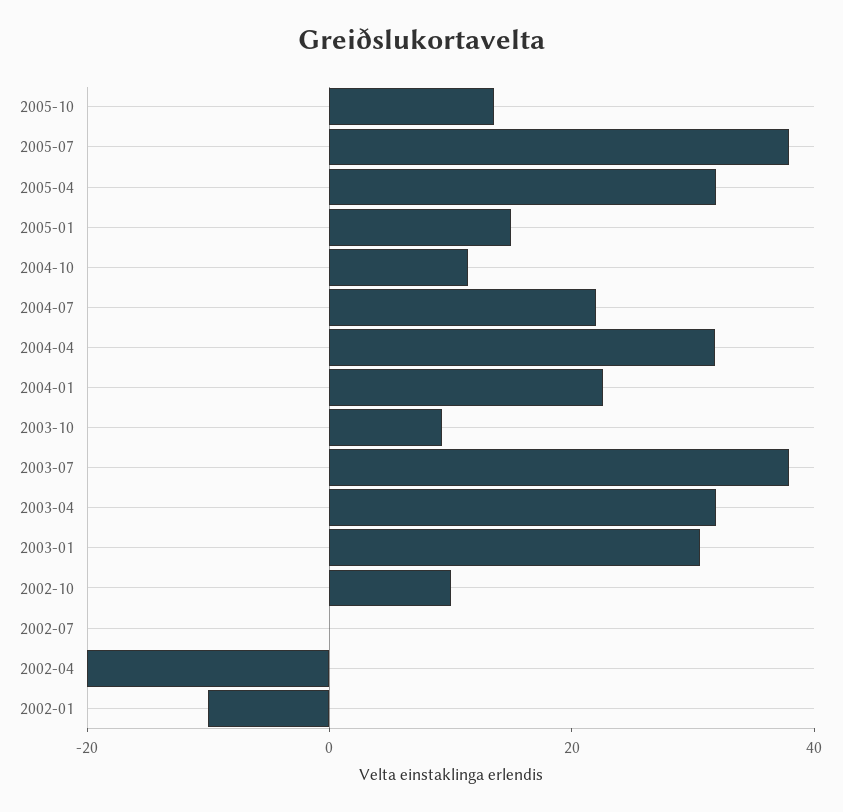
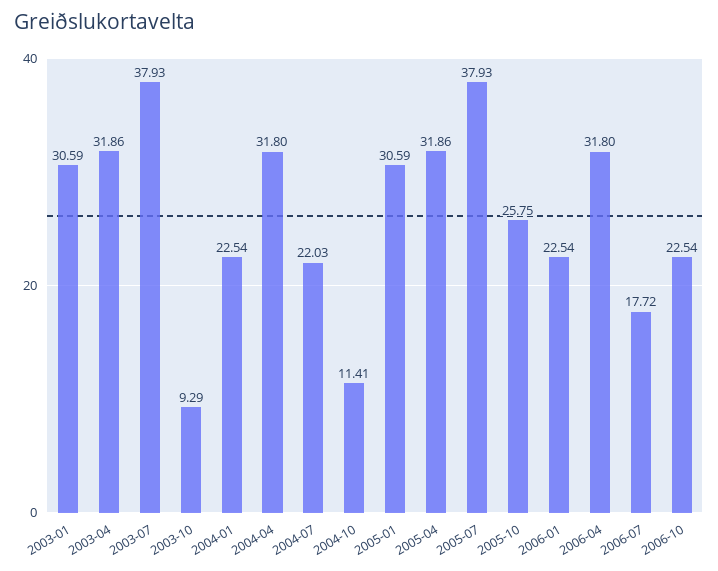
2005-10: 15 -> 25.75
2005-01: 15 -> 30.59
2002-10: 10 -> none
2002-07: 0 -> none
2002-04: -20 -> none
2002-01: -10 -> none
2006-01: none -> 22.54
2006-04: none -> 31.8
2006-07: none -> 17.72
2006-10: none -> 22.54

